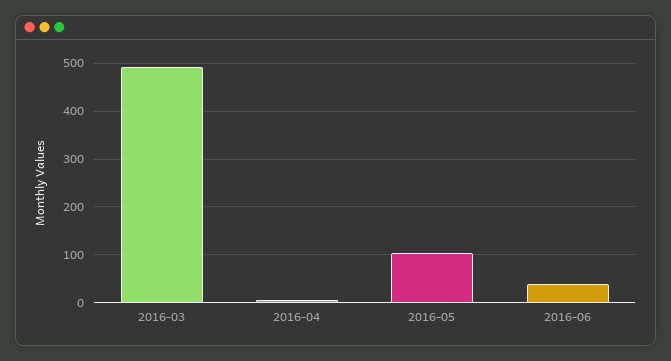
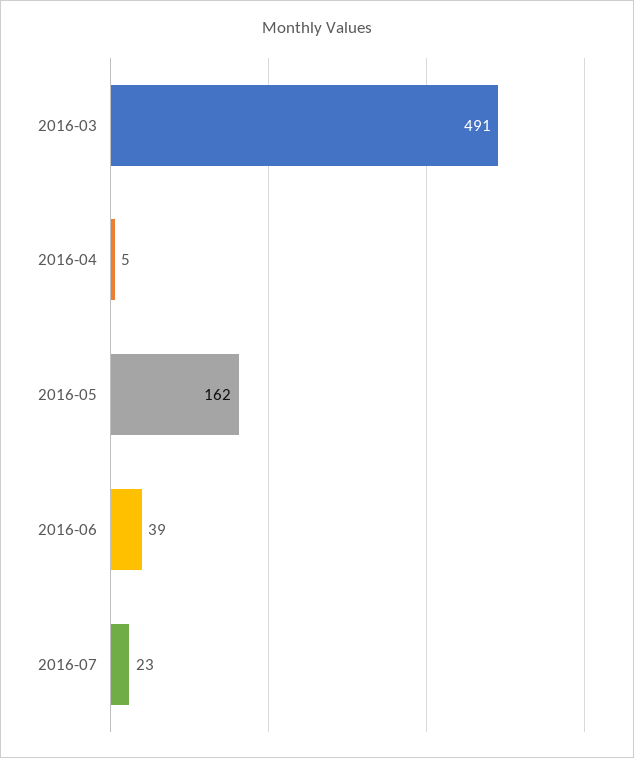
2016-05: 100 -> 162
2016-07: none -> 23

